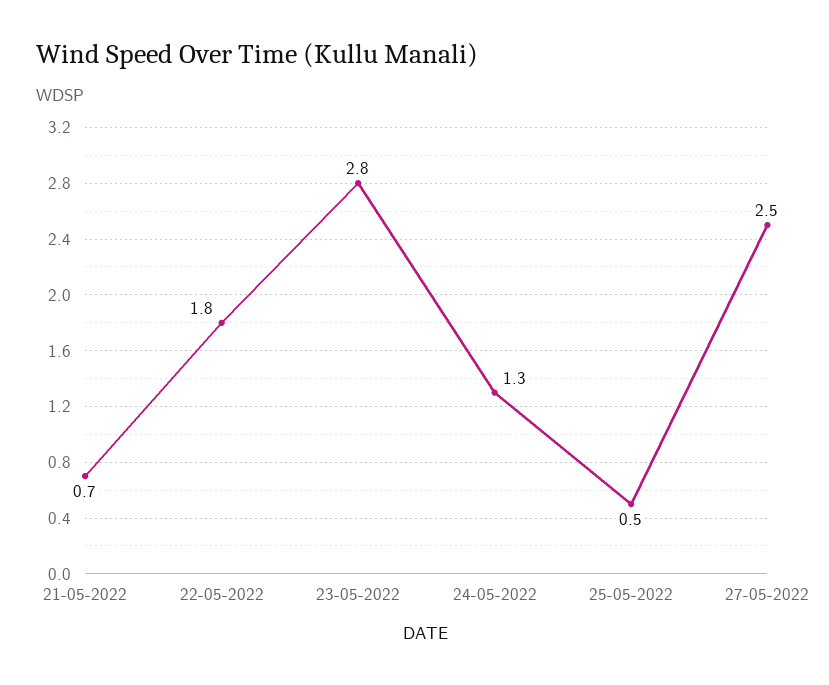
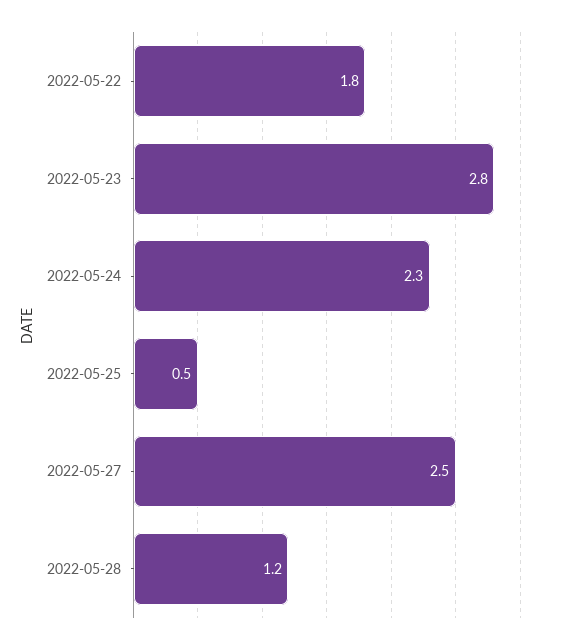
21-05-2022: 0.7 -> none
24-05-2022: 1.3 -> 2.3
2022-05-28: none -> 1.2

